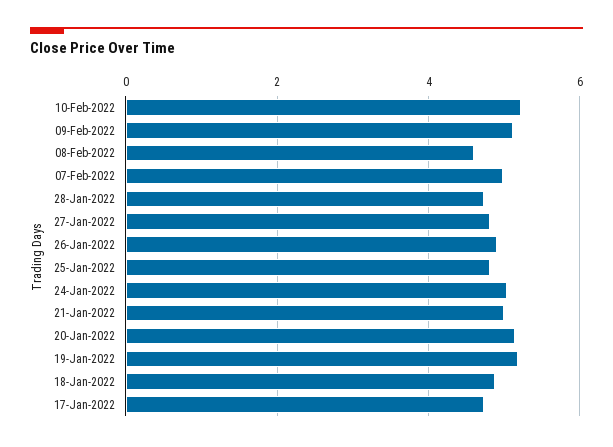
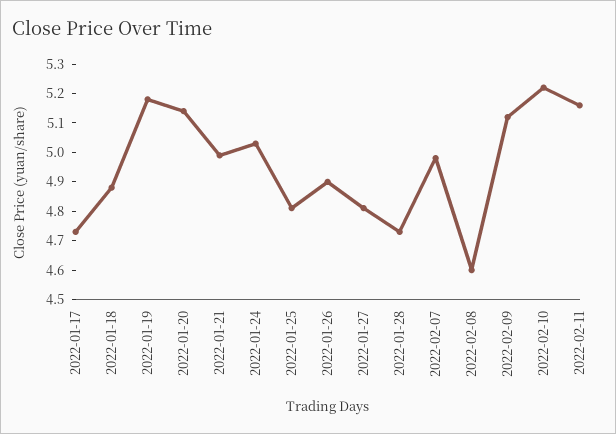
2022-02-11: none -> 5.15

